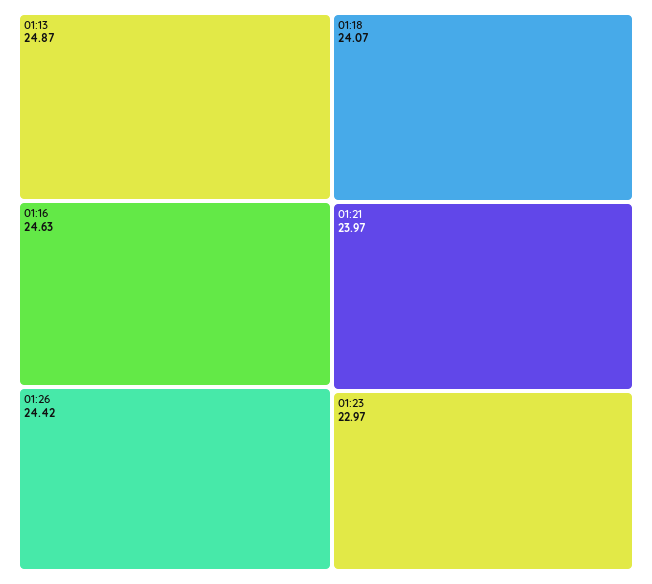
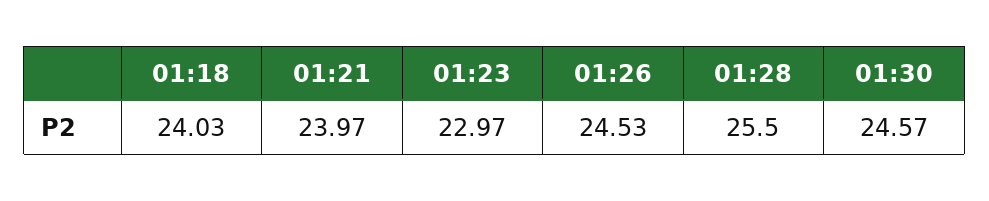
01:13: 24.87 -> none
01:16: 24.63 -> none
01:26: 24.42 -> 24.53
01:18: 24.07 -> 24.03
01:28: none -> 25.5
01:30: none -> 24.57

